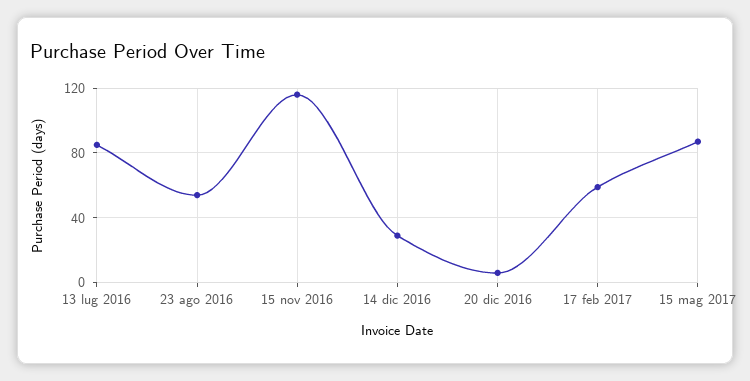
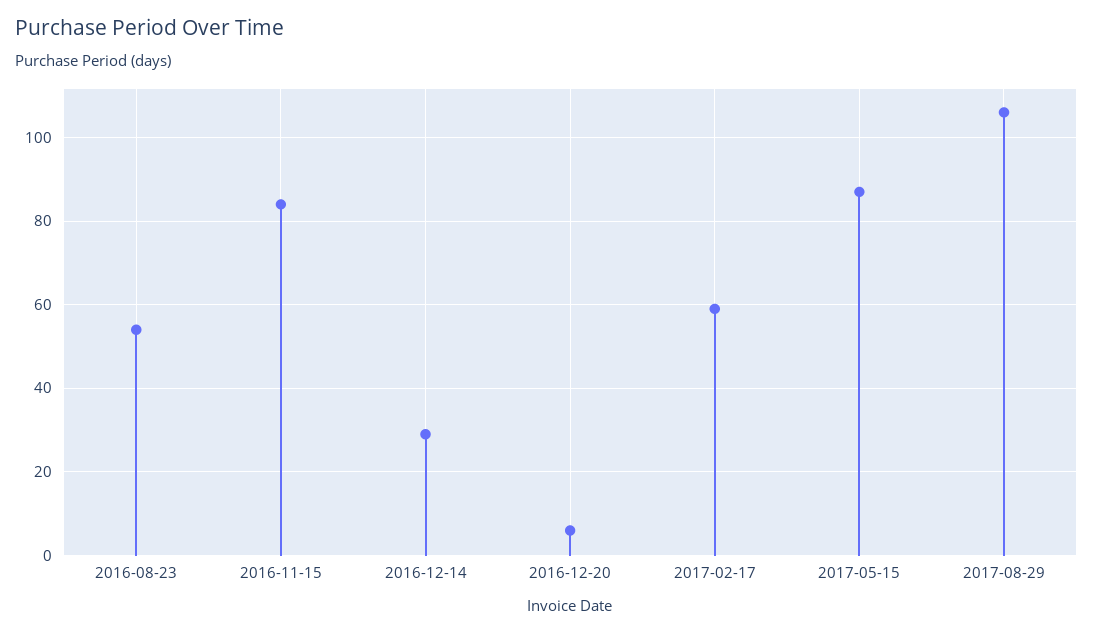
13 lug 2016: 85 -> none
15 nov 2016: 115 -> 85
2017-08-29: none -> 105

